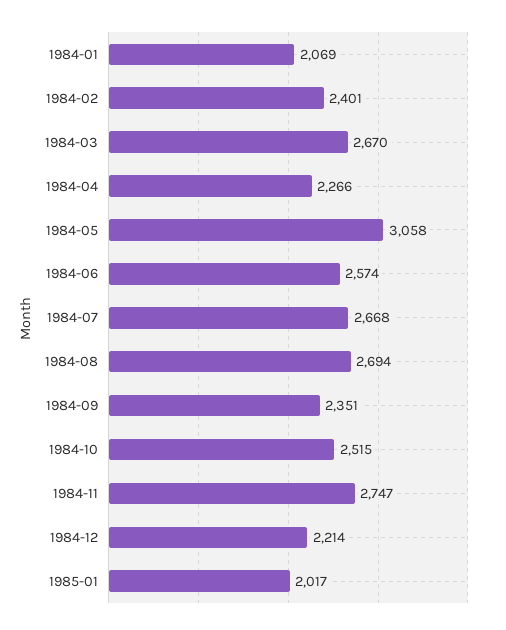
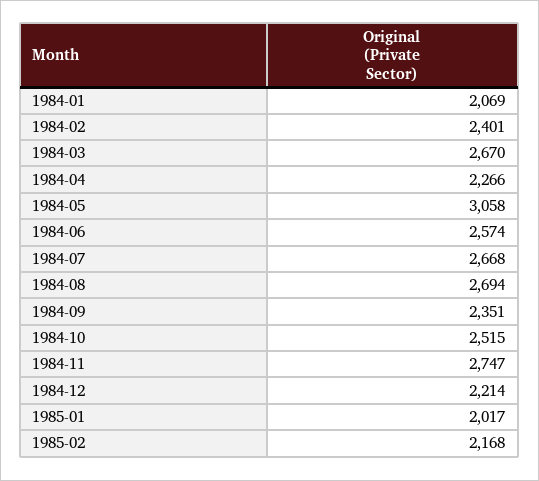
1985-02: none -> 2168

